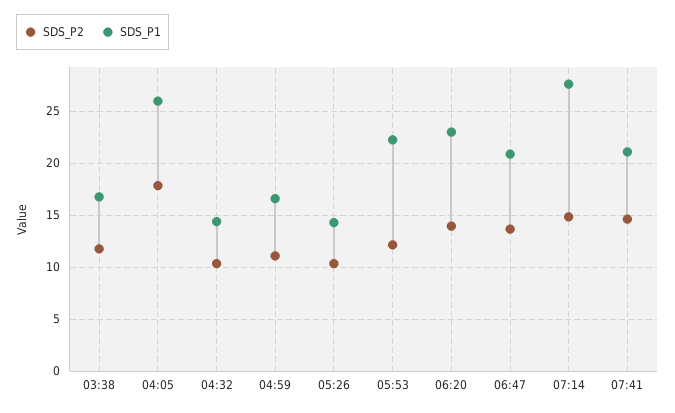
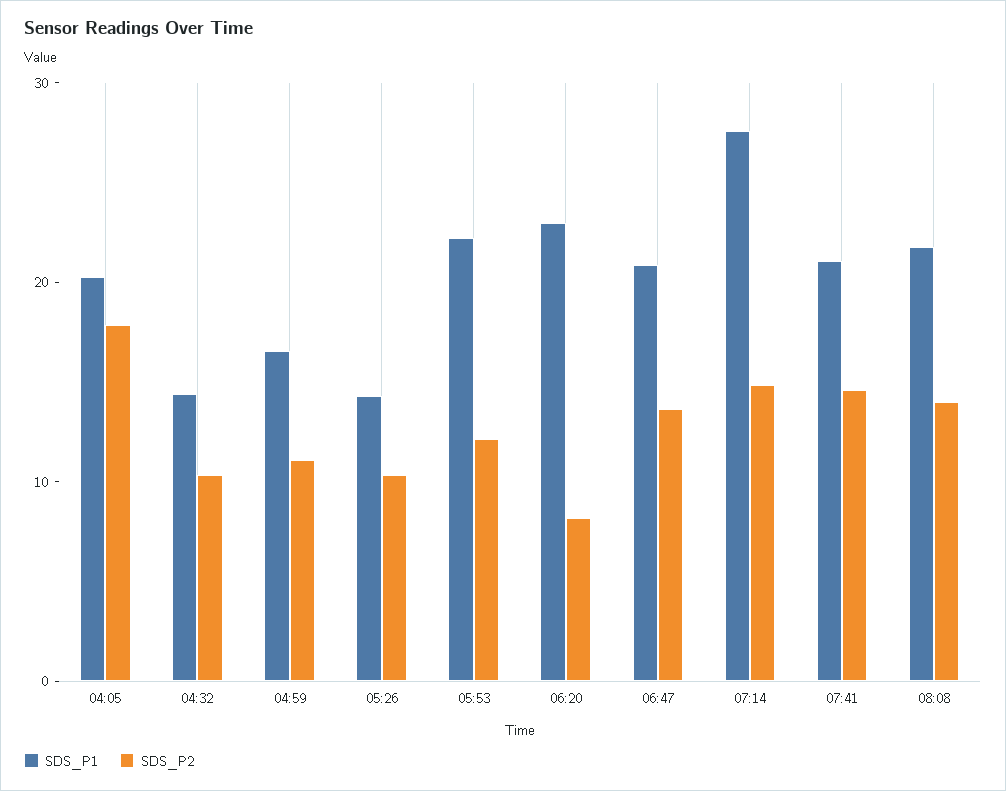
SDS_P2, 03:38: 12 -> none
SDS_P1, 03:38: 17 -> none
SDS_P1, 04:05: 26 -> 20
SDS_P2, 06:20: 14 -> 8
SDS_P1, 08:08: none -> 22
SDS_P2, 08:08: none -> 14

